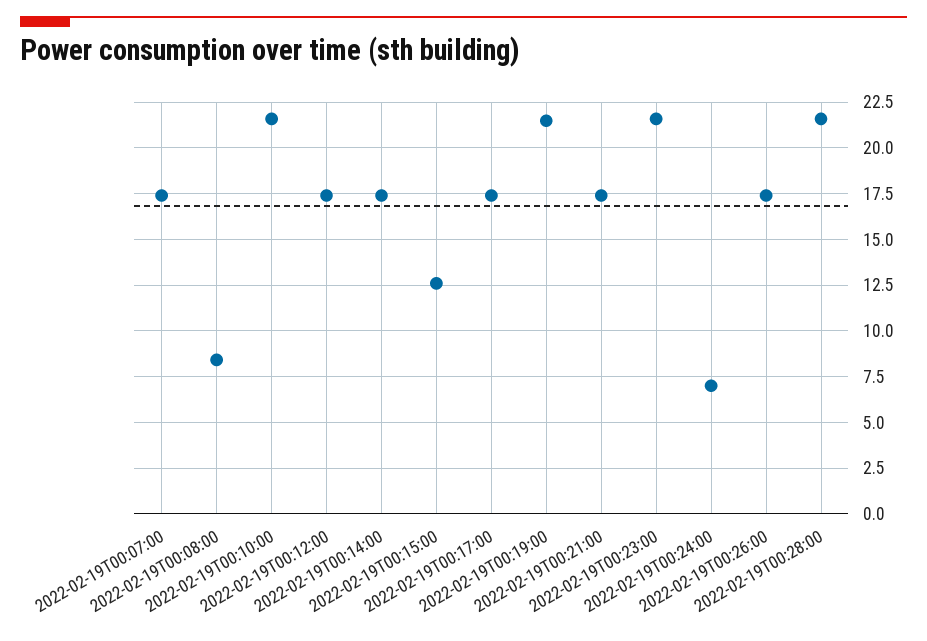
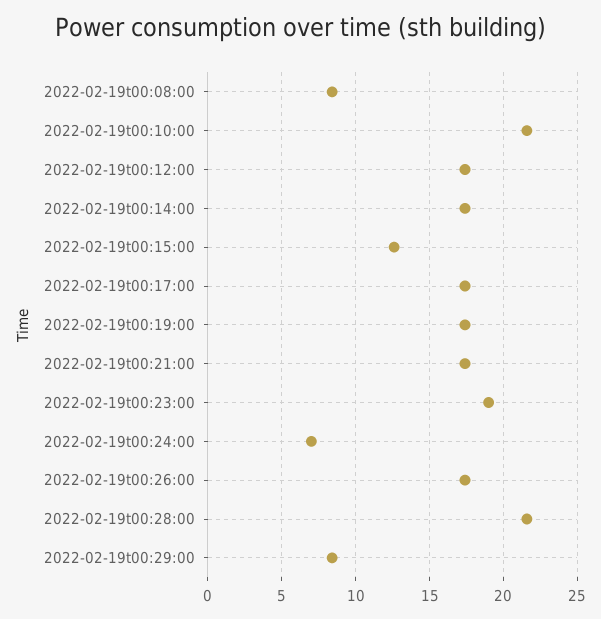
2022-02-19T00:07:00: 17.5 -> none
2022-02-19T00:19:00: 21.5 -> 17.5
2022-02-19T00:23:00: 21.5 -> 19
2022-02-19t00:29:00: none -> 8.5

